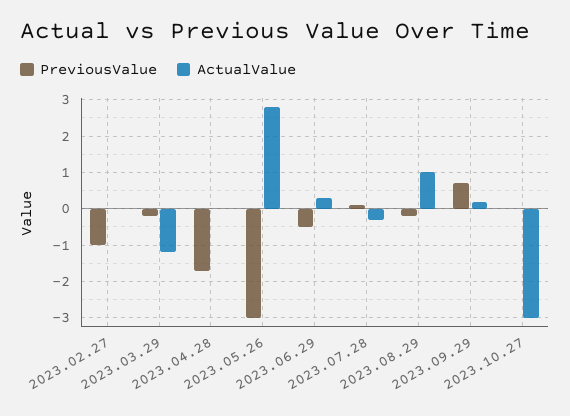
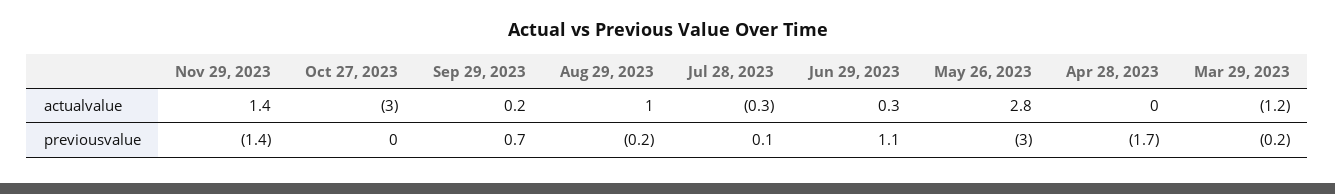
PreviousValue, 2023.02.27: -1 -> none
ActualValue, 2023.02.27: 0 -> none
PreviousValue, 2023.06.29: -0.5 -> 1.1
ActualValue, Nov 29, 2023: none -> 1.4
PreviousValue, Nov 29, 2023: none -> -1.4

